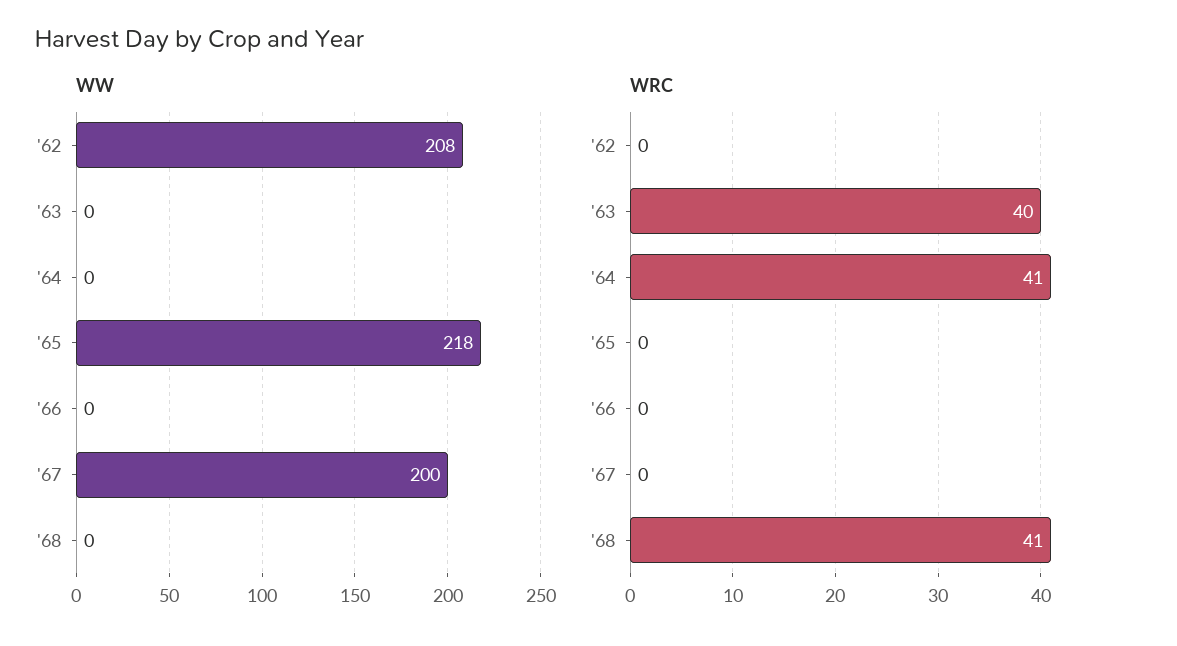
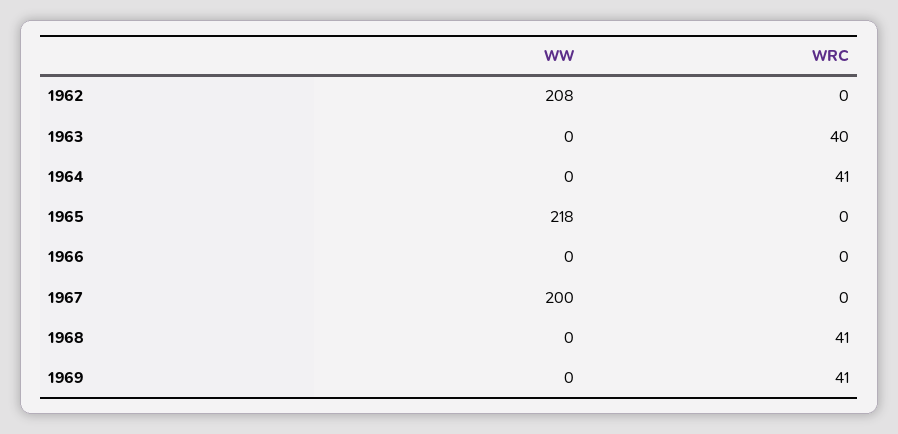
WW, 1969: none -> 0
WRC, 1969: none -> 41

